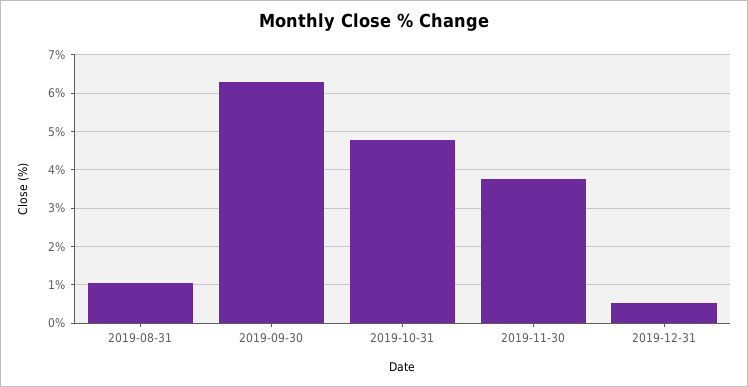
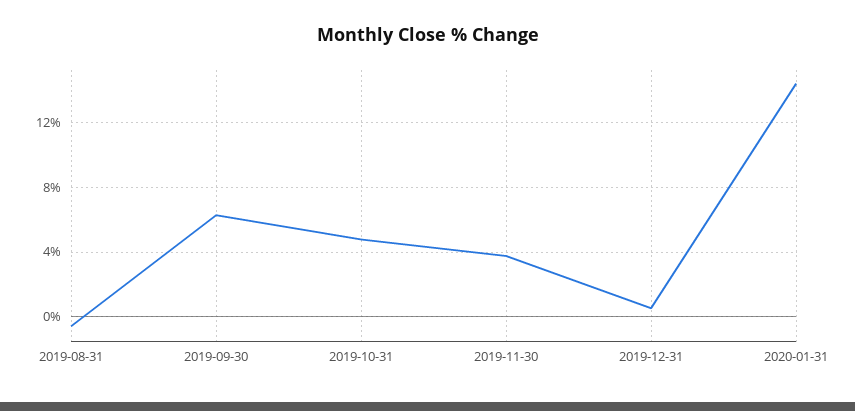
2019-08-31: 1 -> -0.5
2020-01-31: none -> 14.5

